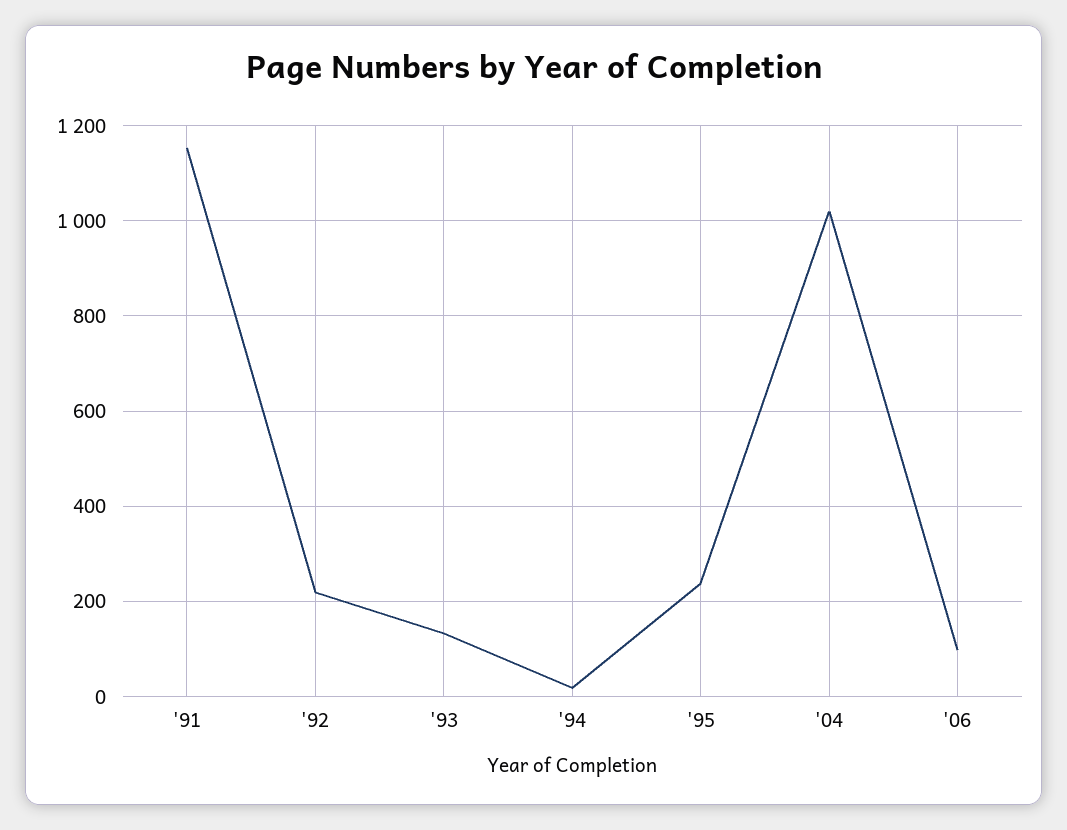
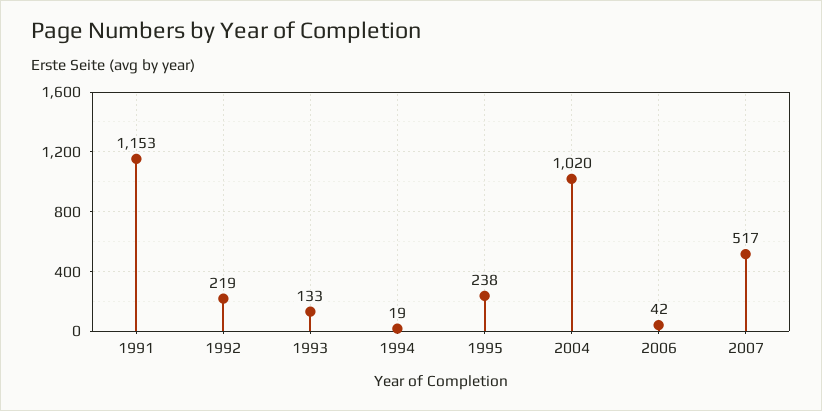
'06: 100 -> 42
2007: none -> 517

